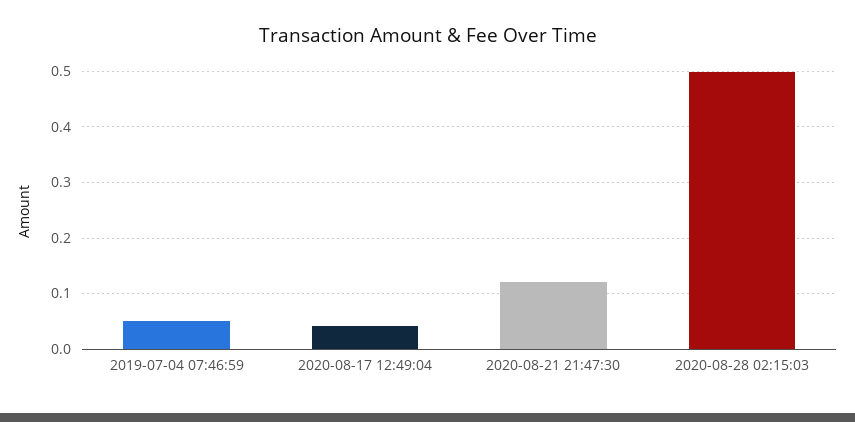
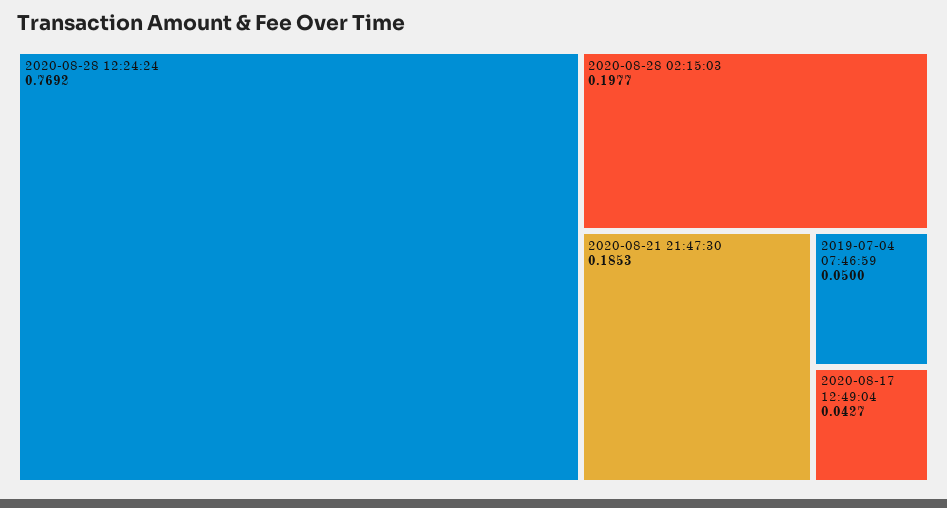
2020-08-21 21:47:30: 0.12 -> 0.1853
2020-08-28 02:15:03: 0.5 -> 0.1977
2020-08-28 12:24:24: none -> 0.7692

